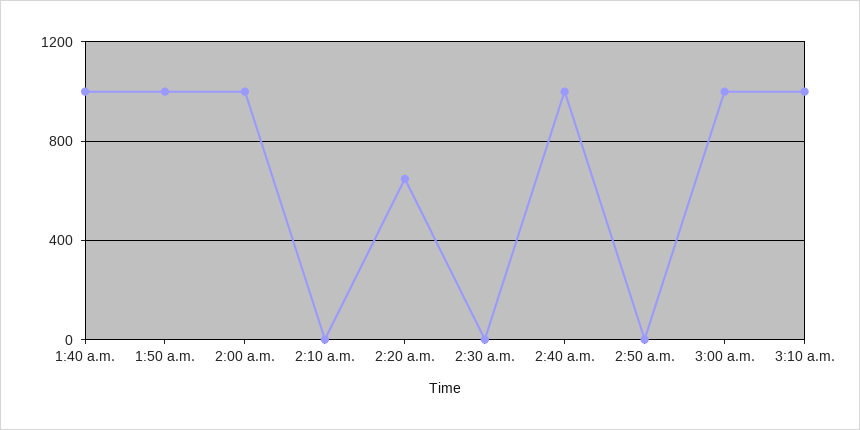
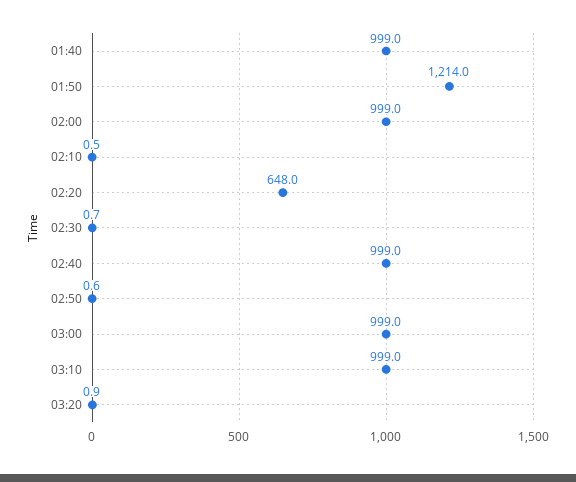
1:50 a.m.: 1000 -> 1214
03:20: none -> 0.9

